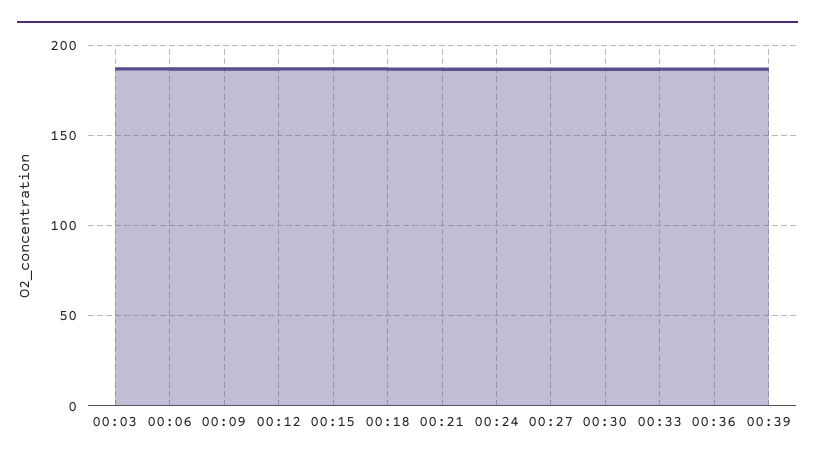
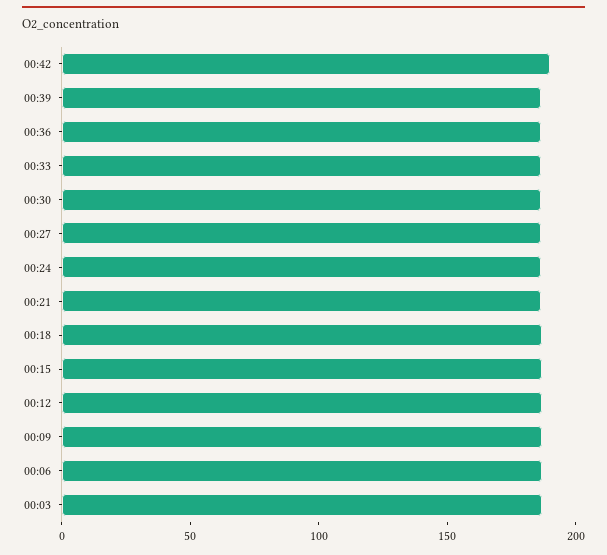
00:42: none -> 190

